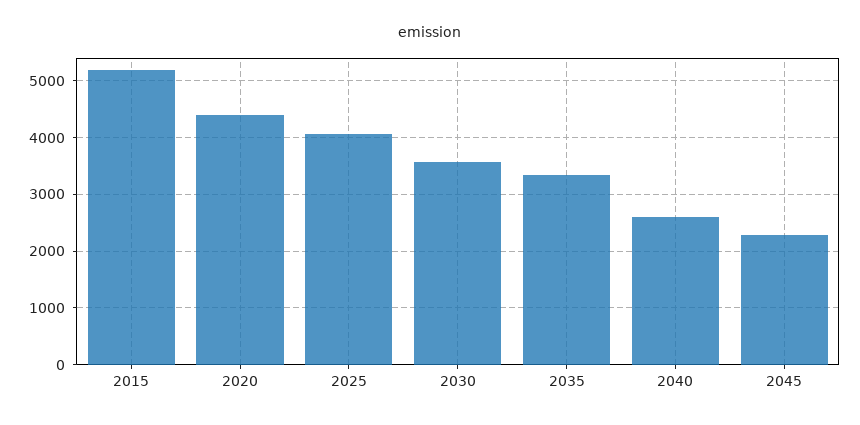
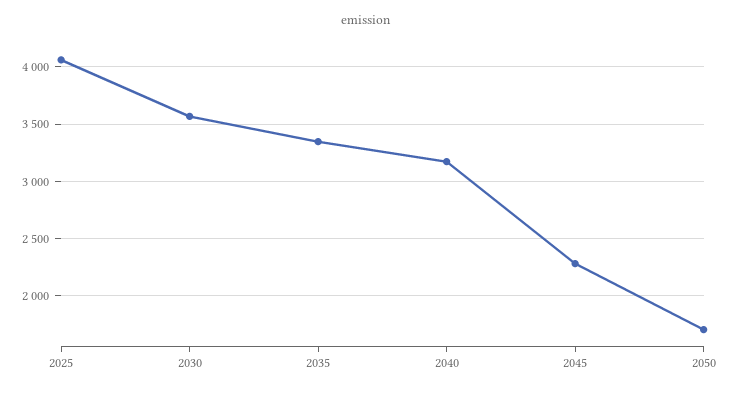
2015: 5200 -> none
2020: 4400 -> none
2040: 2600 -> 3200
2050: none -> 1700

